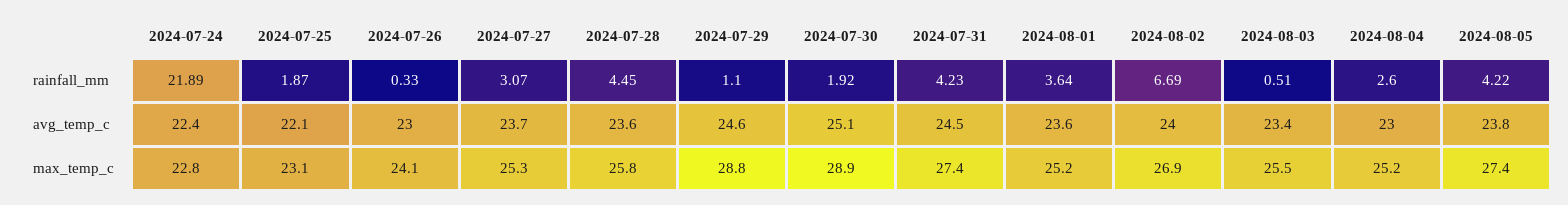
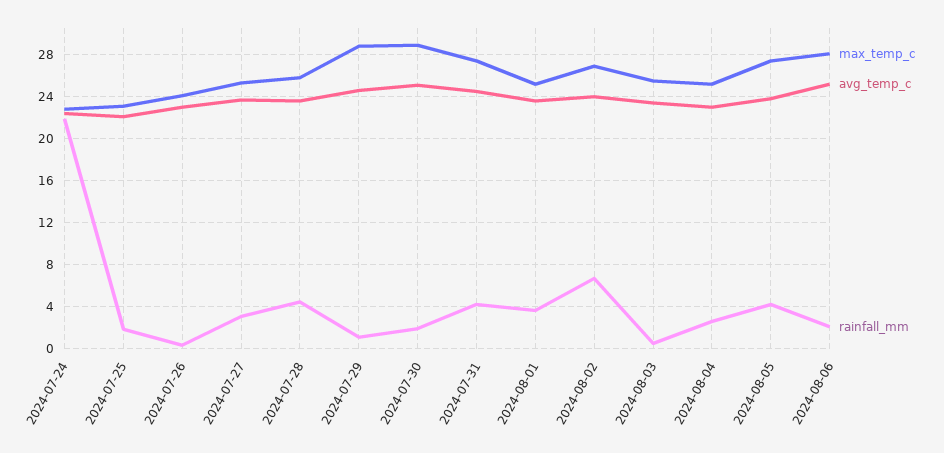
max_temp_c, 2024-08-06: none -> 28
avg_temp_c, 2024-08-06: none -> 25
rainfall_mm, 2024-08-06: none -> 2

